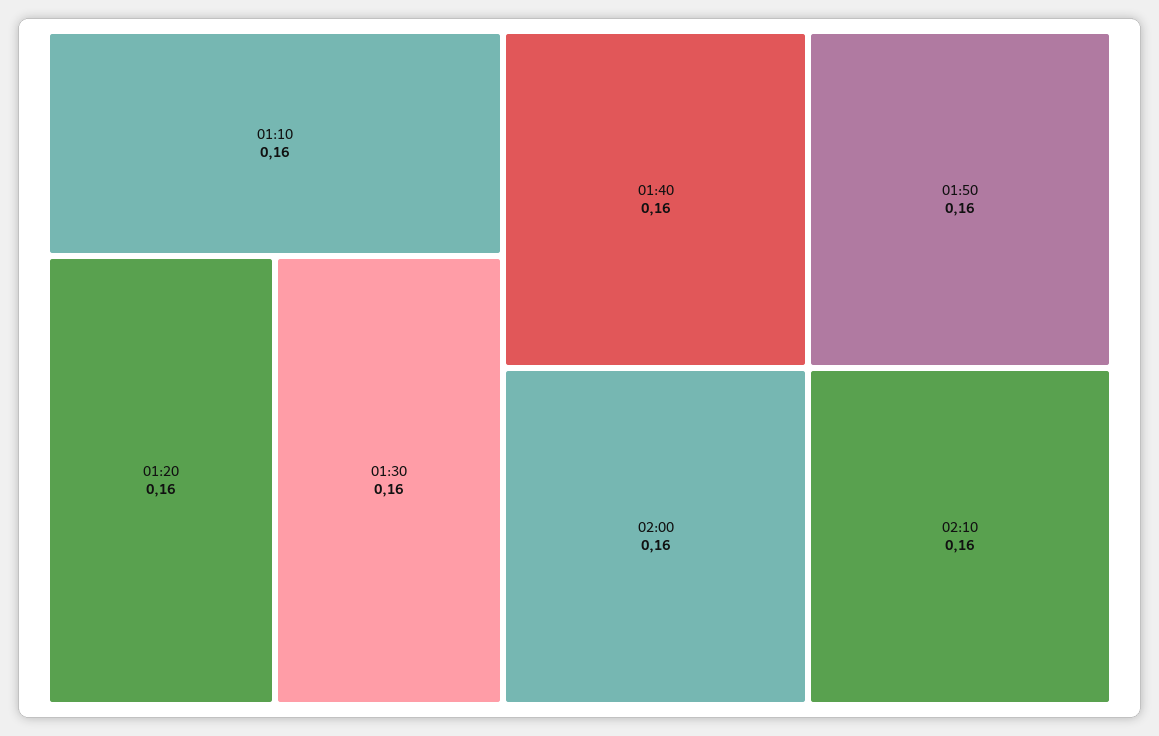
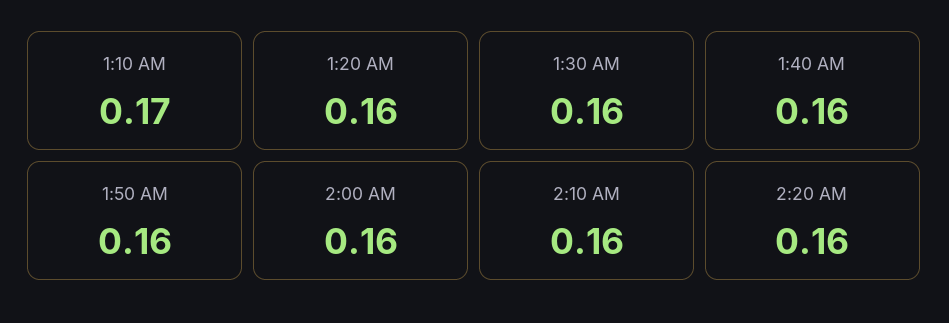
01:10: 0.16 -> 0.17
2:20 AM: none -> 0.16

